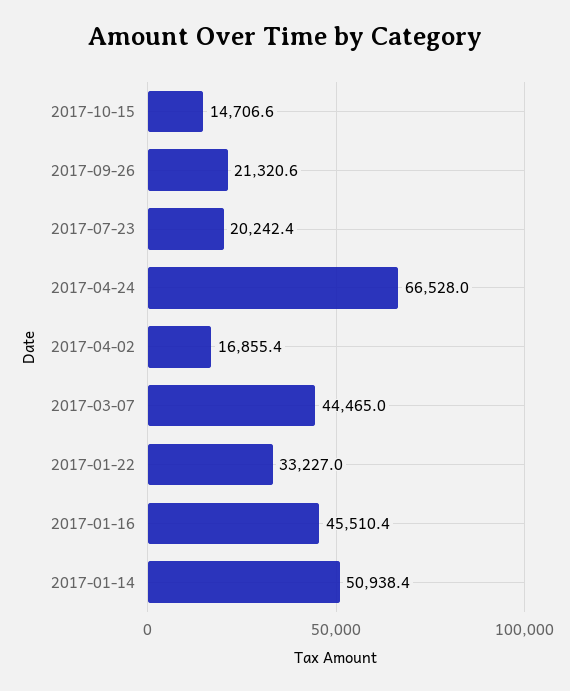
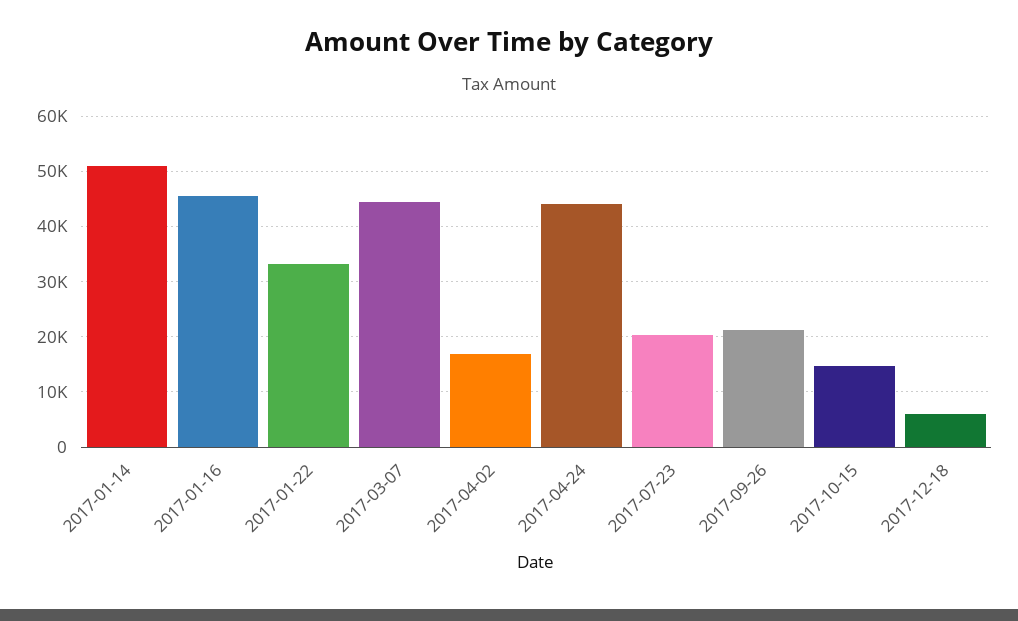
2017-04-24: 66528 -> 44000
2017-12-18: none -> 6000

